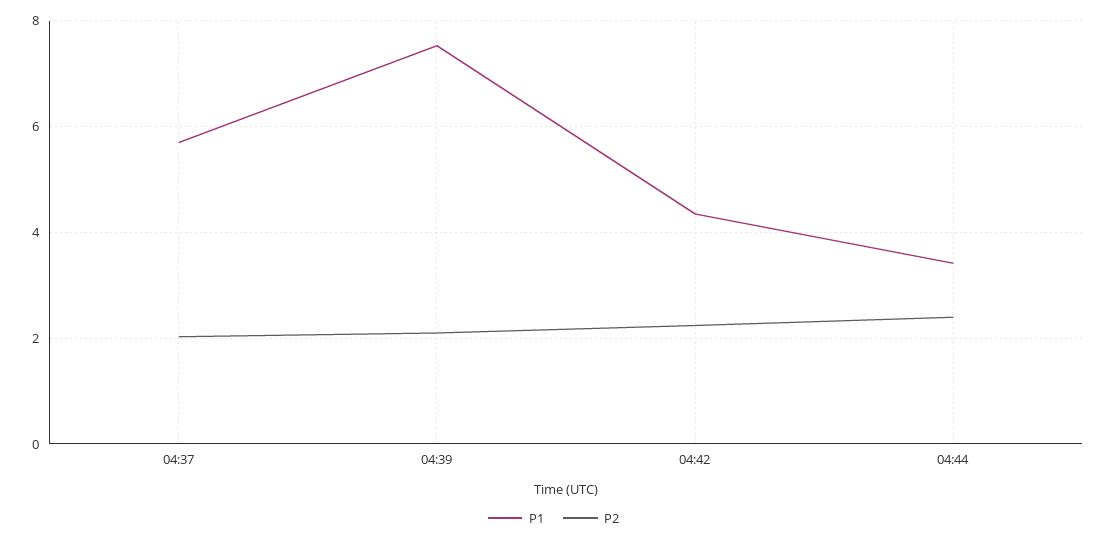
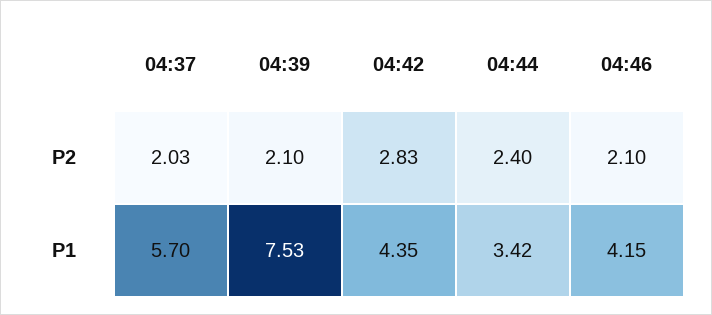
P2, 04:42: 2.2 -> 2.83
P2, 04:46: none -> 2.1
P1, 04:46: none -> 4.15

